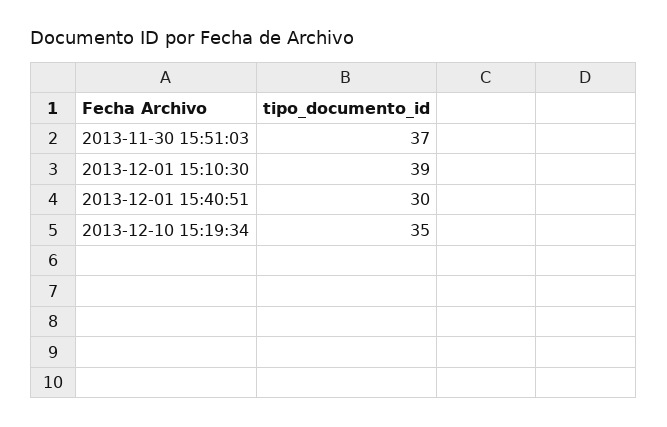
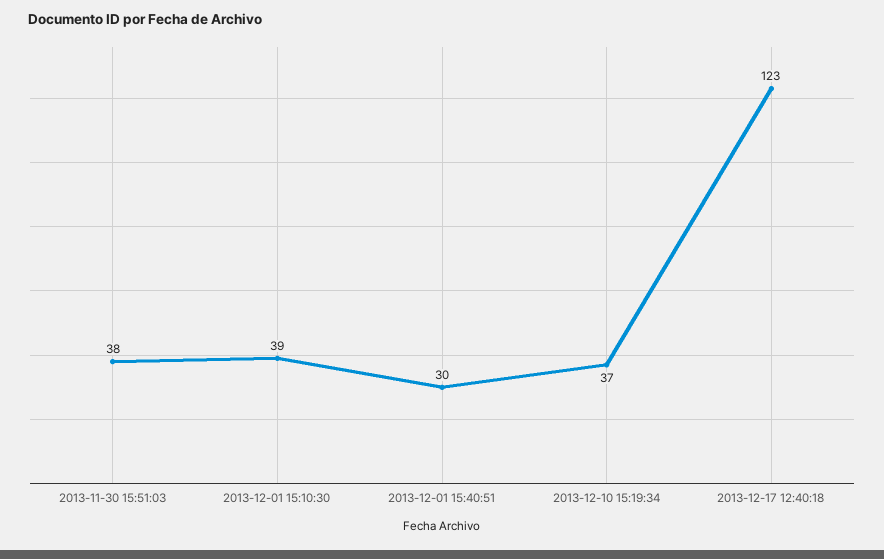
2013-11-30 15:51:03: 37 -> 38
2013-12-10 15:19:34: 35 -> 37
2013-12-17 12:40:18: none -> 123

